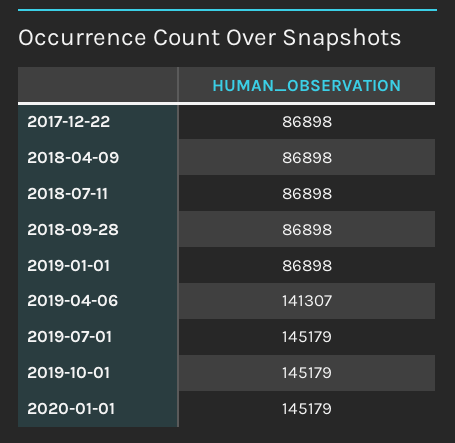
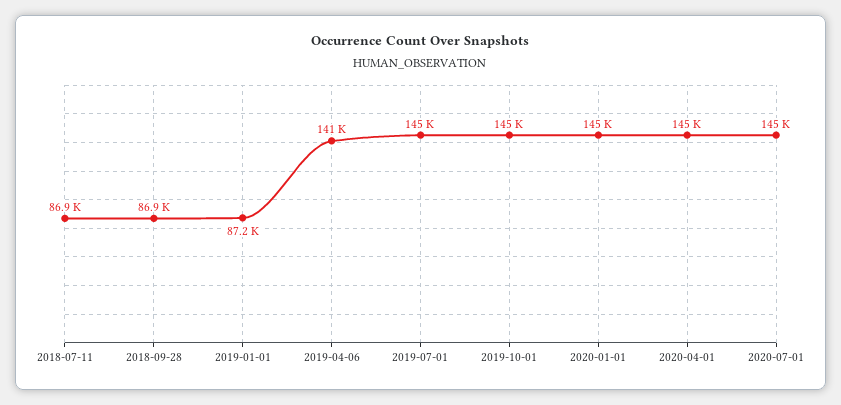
2017-12-22: 86898 -> none
2018-04-09: 86898 -> none
2019-01-01: 86898 -> 87200
2020-04-01: none -> 145000
2020-07-01: none -> 145000

